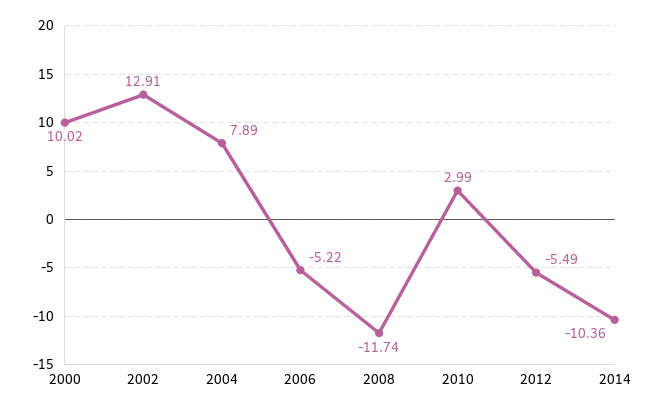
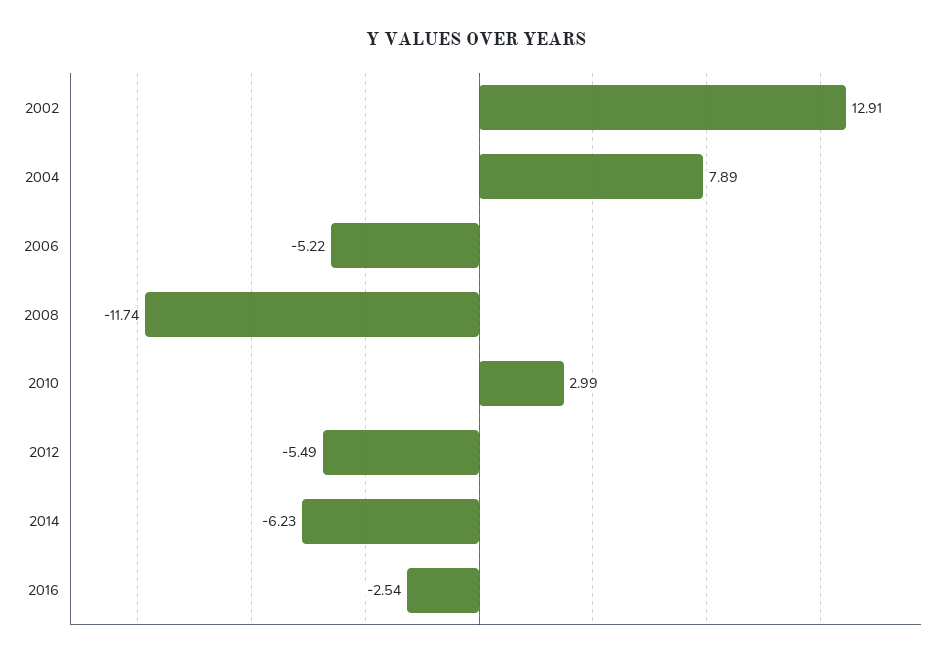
2000: 10.02 -> none
2014: -10.36 -> -6.23
2016: none -> -2.54

